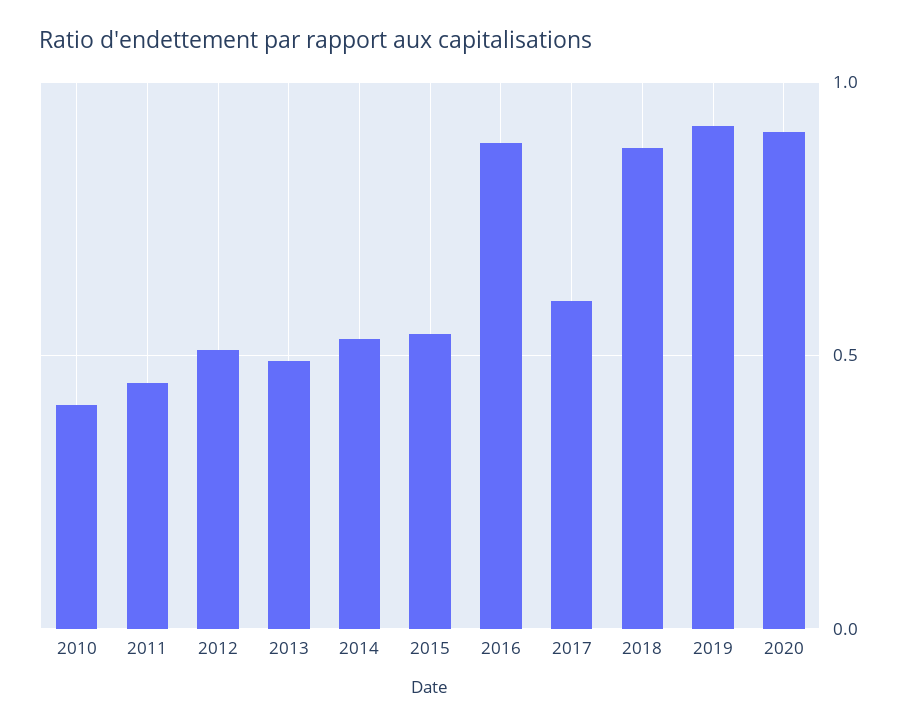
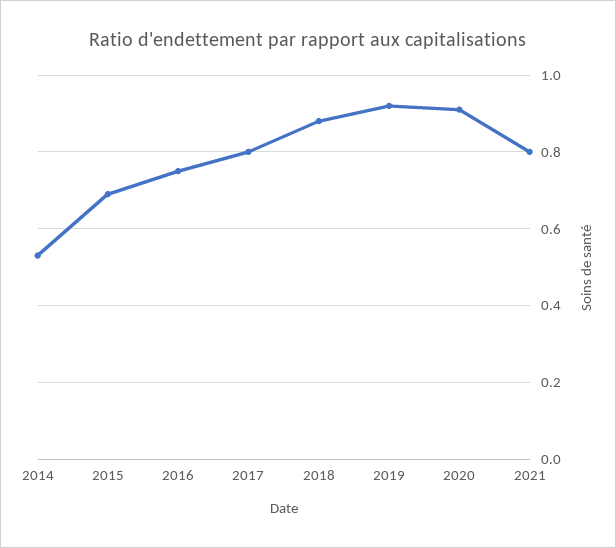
2010: 0.4 -> none
2011: 0.45 -> none
2012: 0.5 -> none
2013: 0.5 -> none
2015: 0.55 -> 0.7
2016: 0.9 -> 0.75
2017: 0.6 -> 0.8
2021: none -> 0.8

